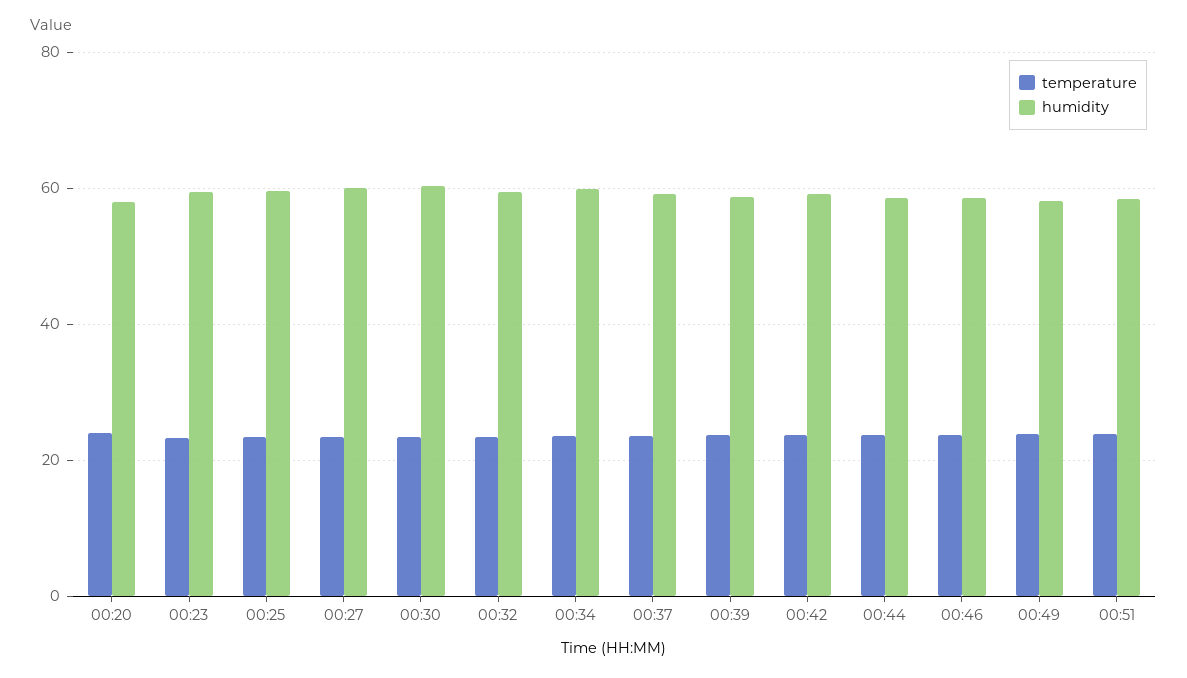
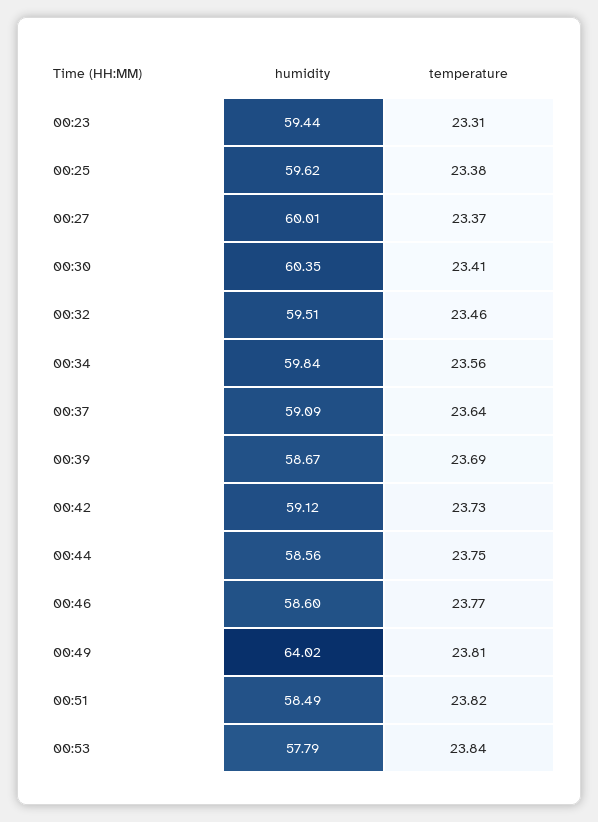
temperature, 00:20: 24 -> none
humidity, 00:20: 58 -> none
humidity, 00:49: 58 -> 64.02
humidity, 00:53: none -> 57.79
temperature, 00:53: none -> 23.84

